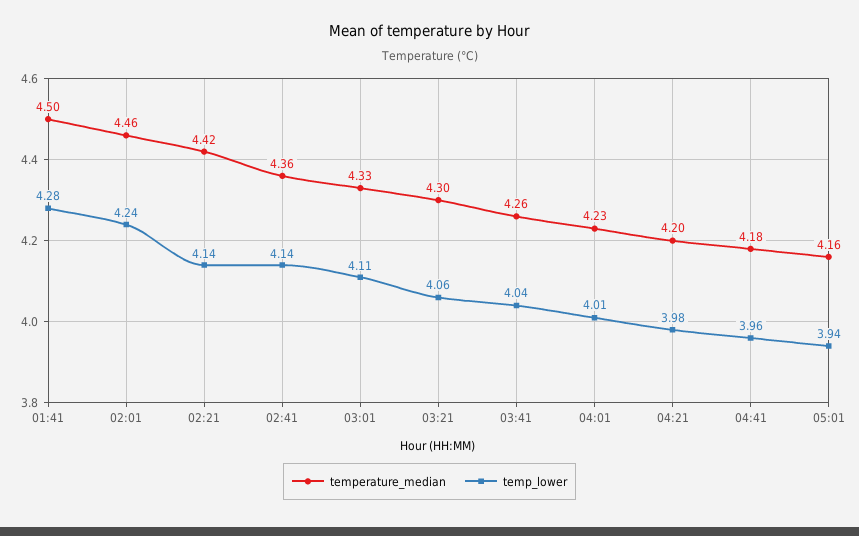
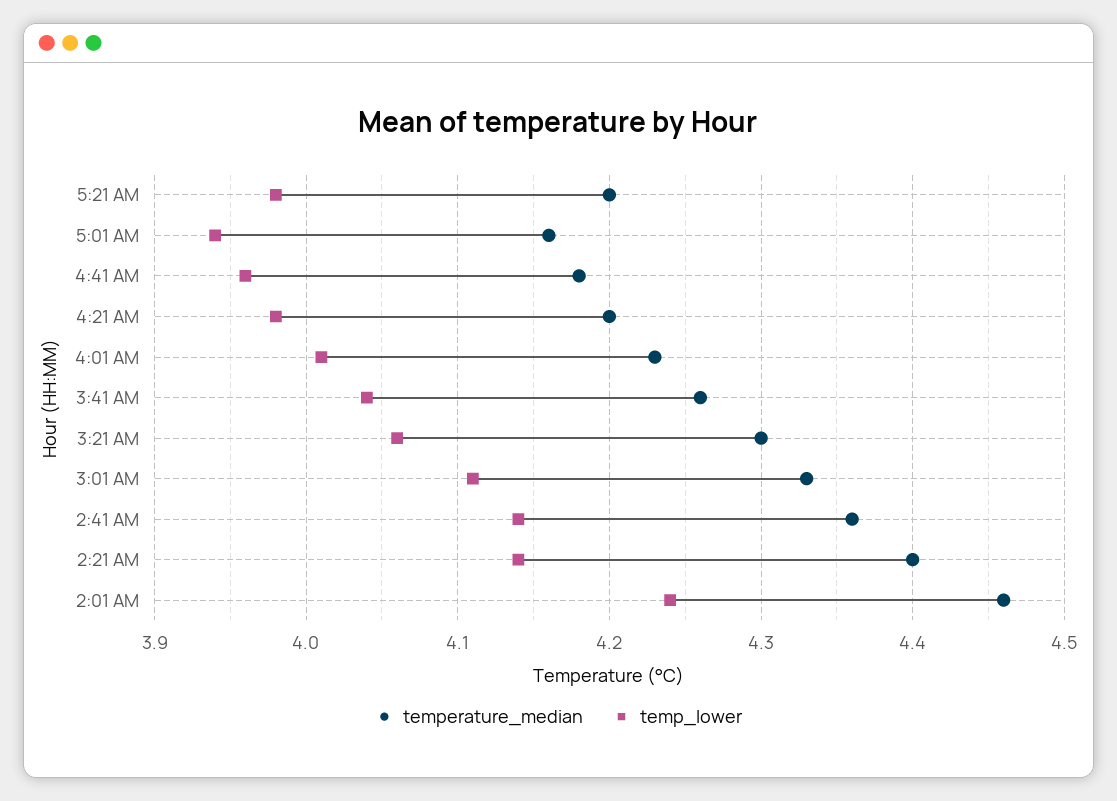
temperature_median, 01:41: 4.5 -> none
temp_lower, 01:41: 4.28 -> none
temperature_median, 02:21: 4.42 -> 4.4
temperature_median, 5:21 AM: none -> 4.2
temp_lower, 5:21 AM: none -> 3.98

